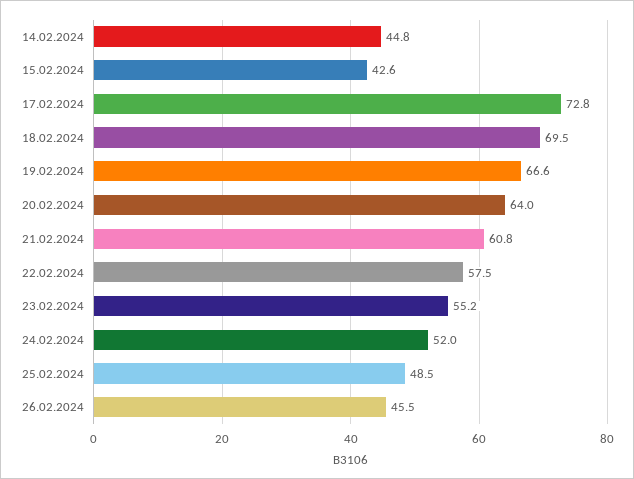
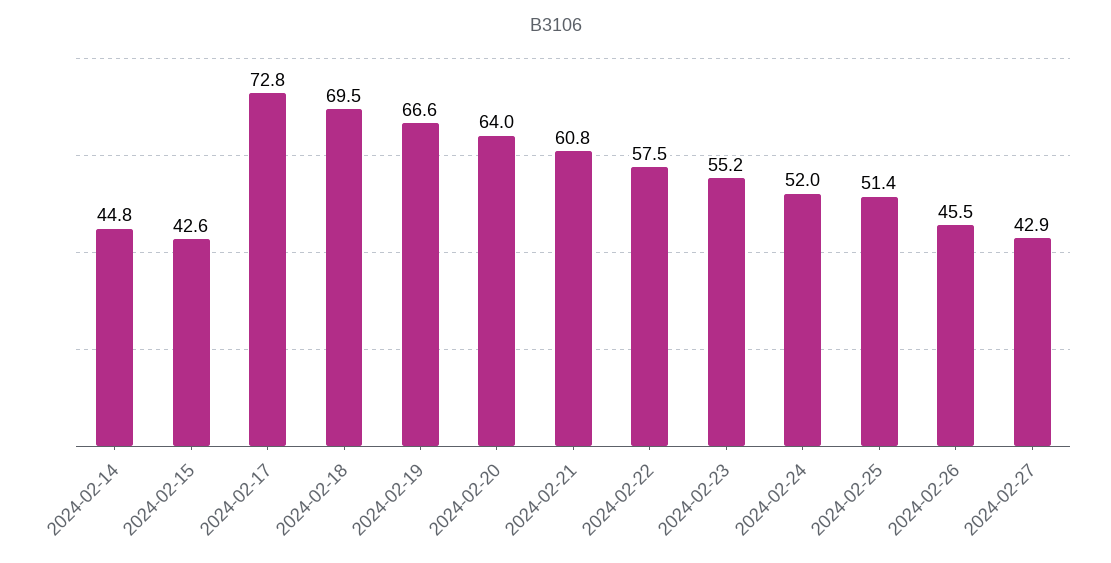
25.02.2024: 48.5 -> 51.4
2024-02-27: none -> 42.9

